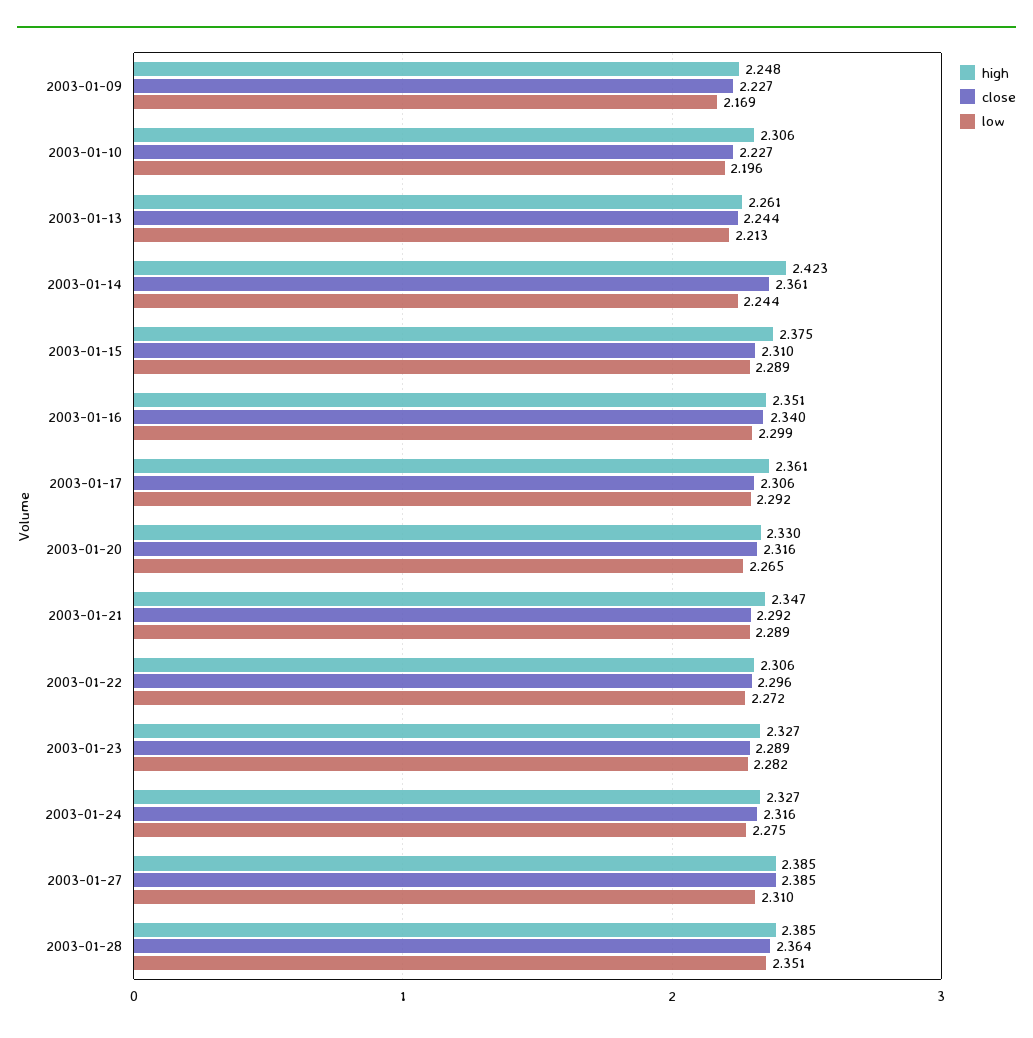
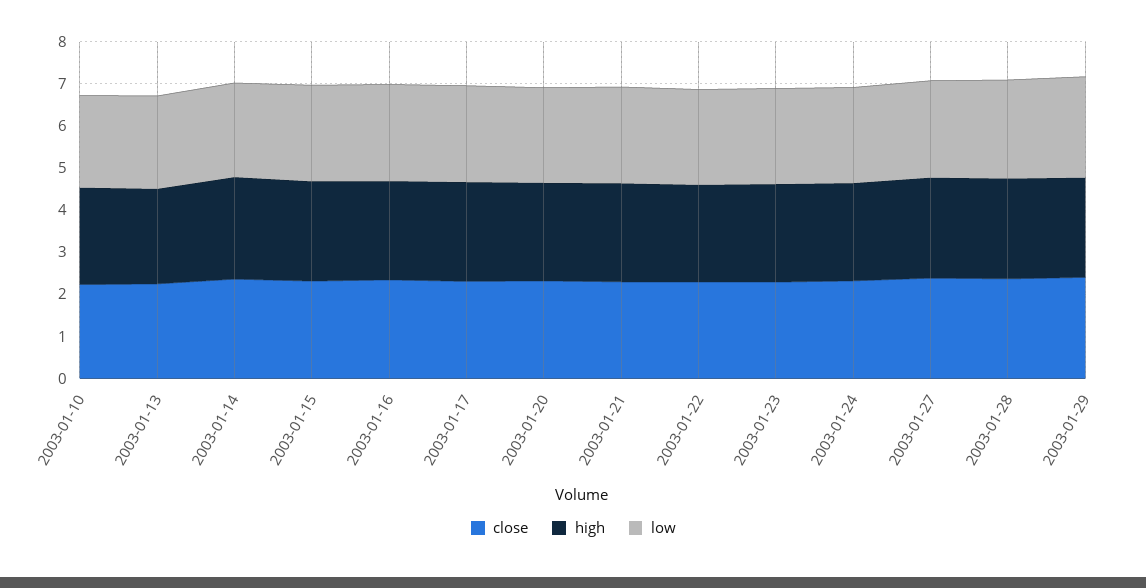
high, 2003-01-09: 2.248 -> none
close, 2003-01-09: 2.227 -> none
low, 2003-01-09: 2.169 -> none
close, 2003-01-29: none -> 2.4
high, 2003-01-29: none -> 2.4
low, 2003-01-29: none -> 2.4

